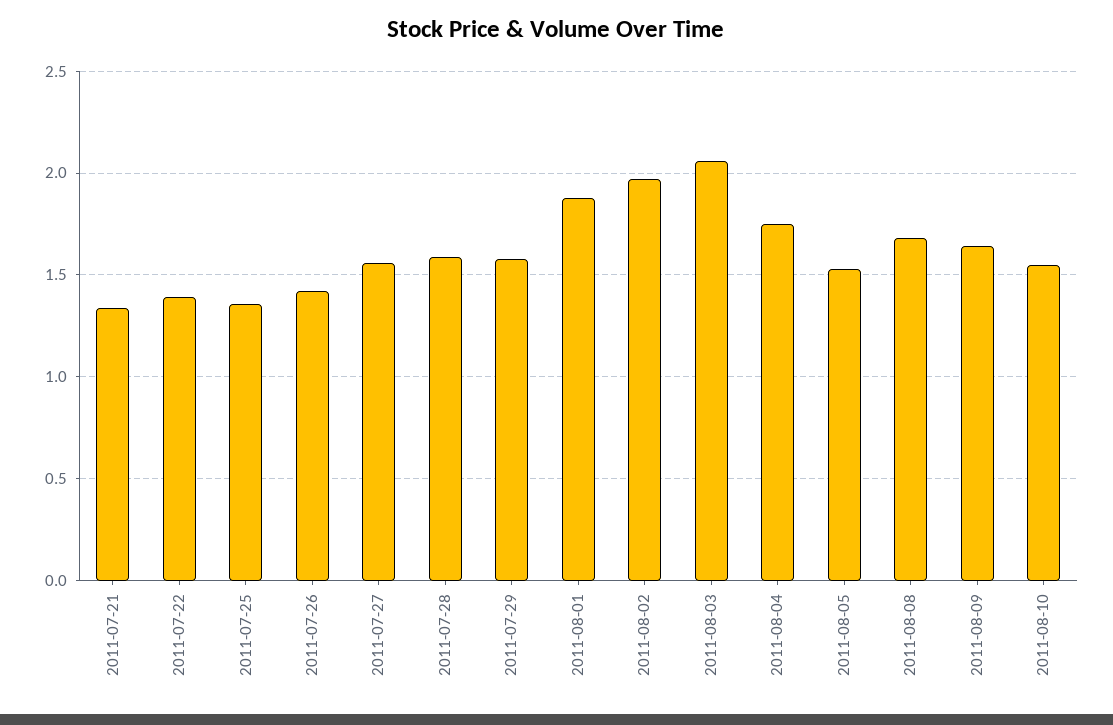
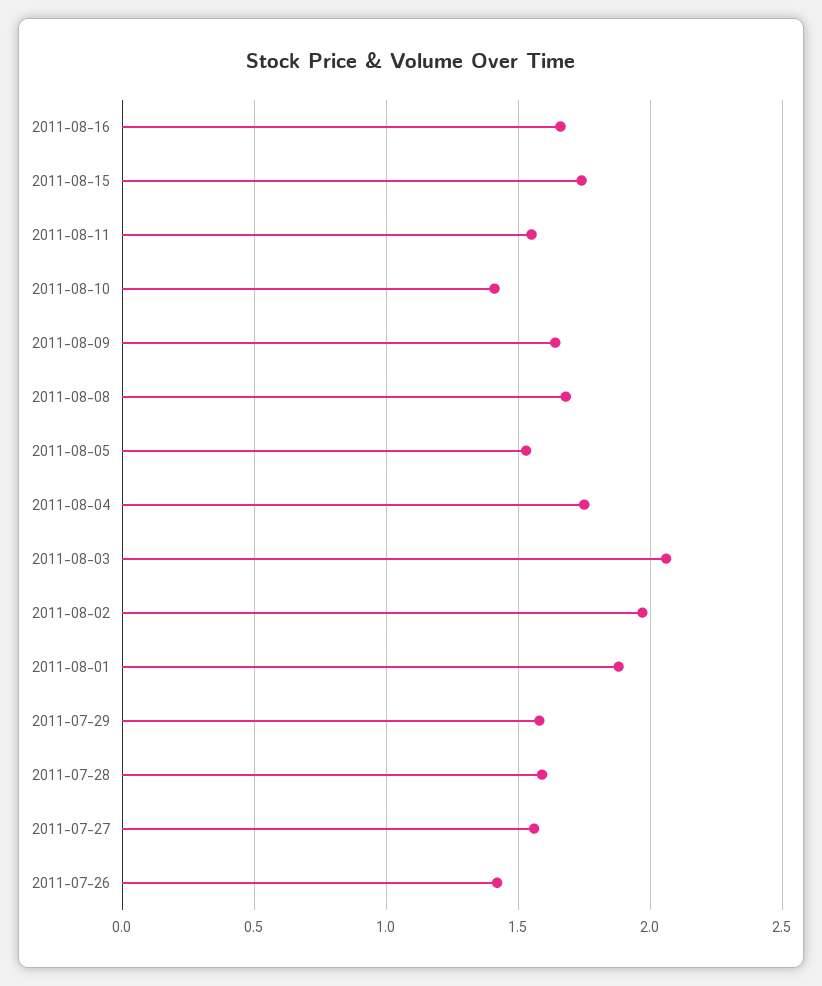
2011-07-21: 1.35 -> none
2011-07-22: 1.4 -> none
2011-07-25: 1.35 -> none
2011-08-10: 1.55 -> 1.4
2011-08-16: none -> 1.65
2011-08-15: none -> 1.75
2011-08-11: none -> 1.55

